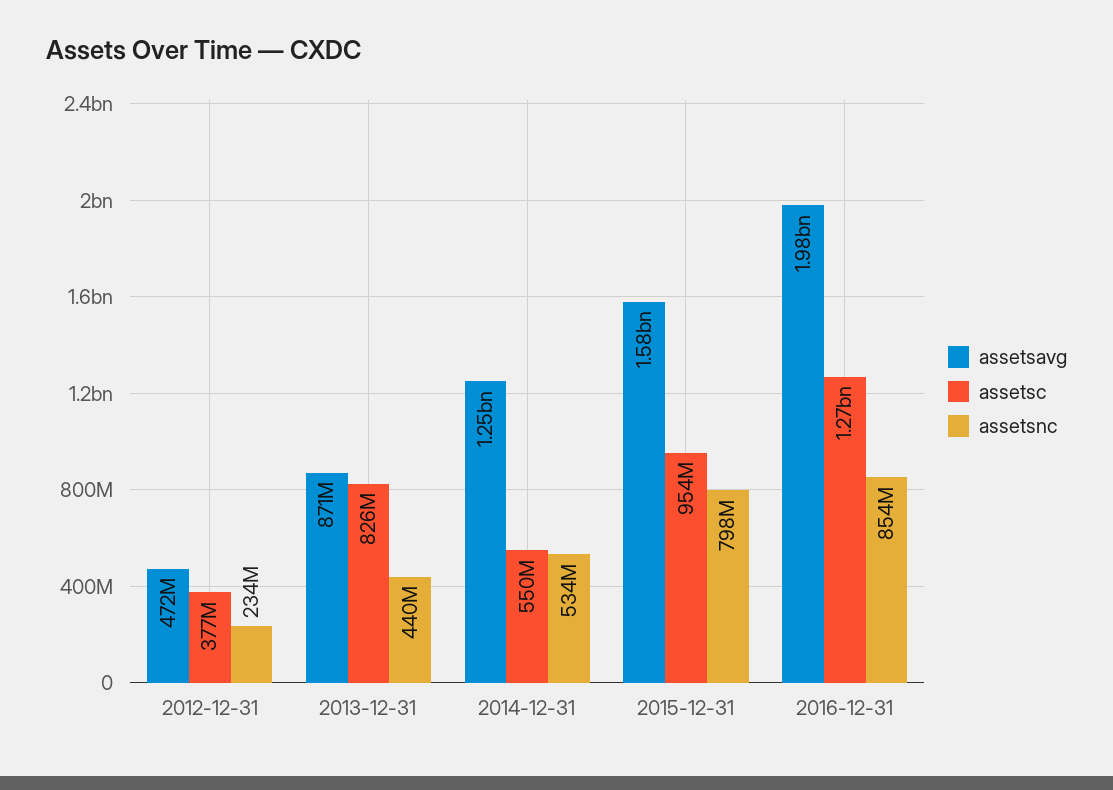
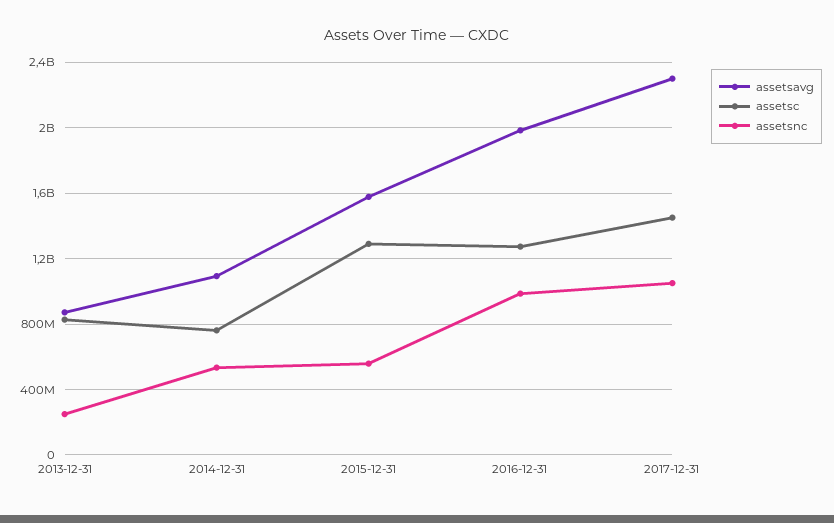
assetsavg, 2012-12-31: 472000000 -> none
assetsc, 2012-12-31: 377000000 -> none
assetsnc, 2012-12-31: 234000000 -> none
assetsnc, 2013-12-31: 440000000 -> 250000000
assetsavg, 2014-12-31: 1250000000 -> 1100000000
assetsc, 2014-12-31: 550000000 -> 750000000
assetsc, 2015-12-31: 954000000 -> 1300000000
assetsnc, 2015-12-31: 798000000 -> 550000000
assetsnc, 2016-12-31: 854000000 -> 1000000000
assetsavg, 2017-12-31: none -> 2300000000
assetsc, 2017-12-31: none -> 1450000000
assetsnc, 2017-12-31: none -> 1050000000

